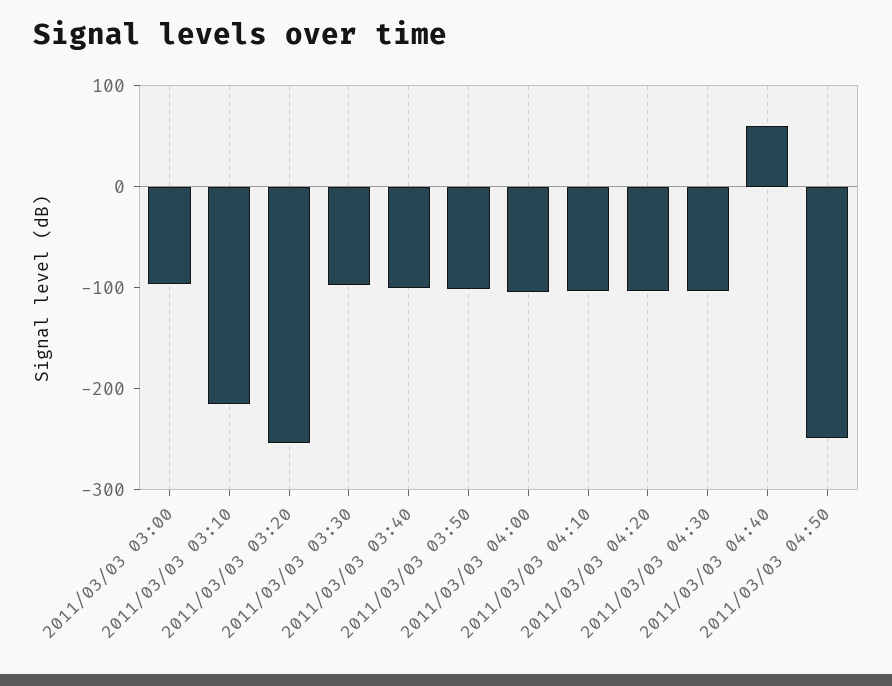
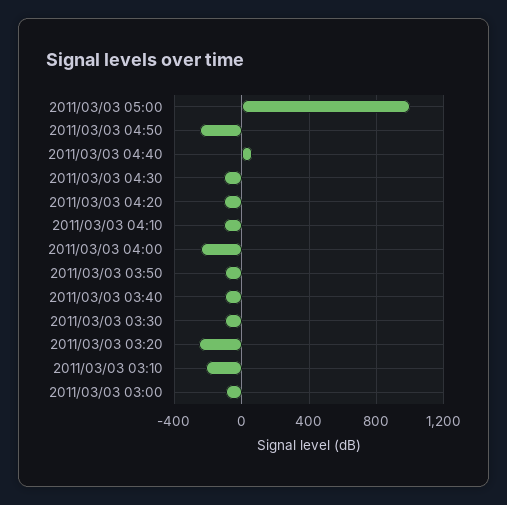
2011/03/03 04:00: -100 -> -250
2011/03/03 05:00: none -> 1000

